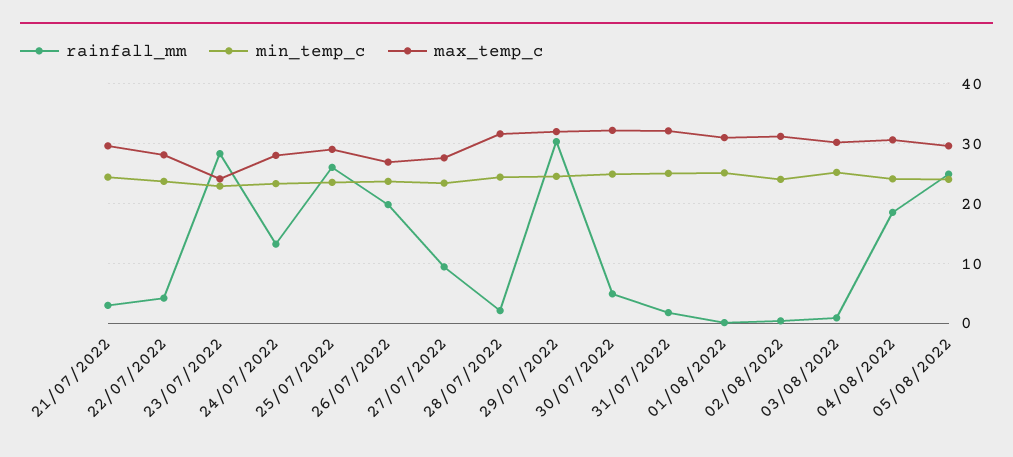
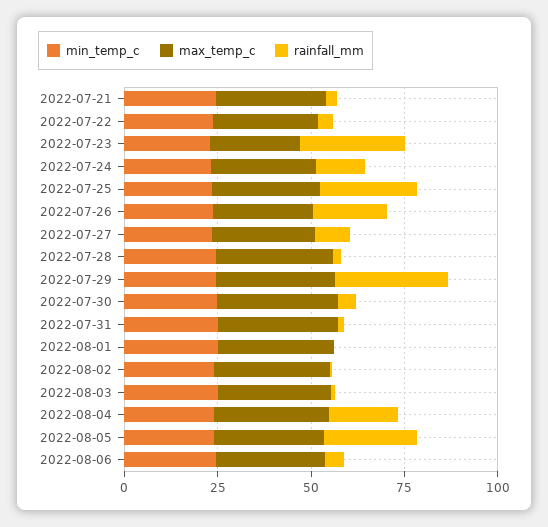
min_temp_c, 2022-08-06: none -> 25
max_temp_c, 2022-08-06: none -> 30
rainfall_mm, 2022-08-06: none -> 5

